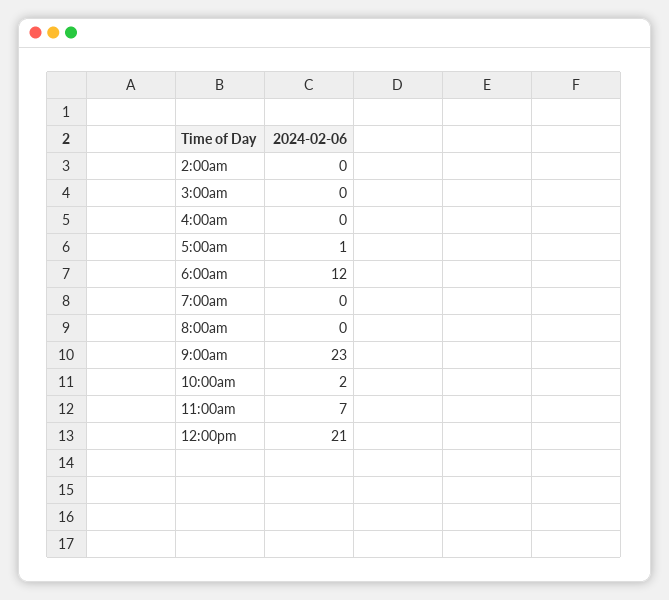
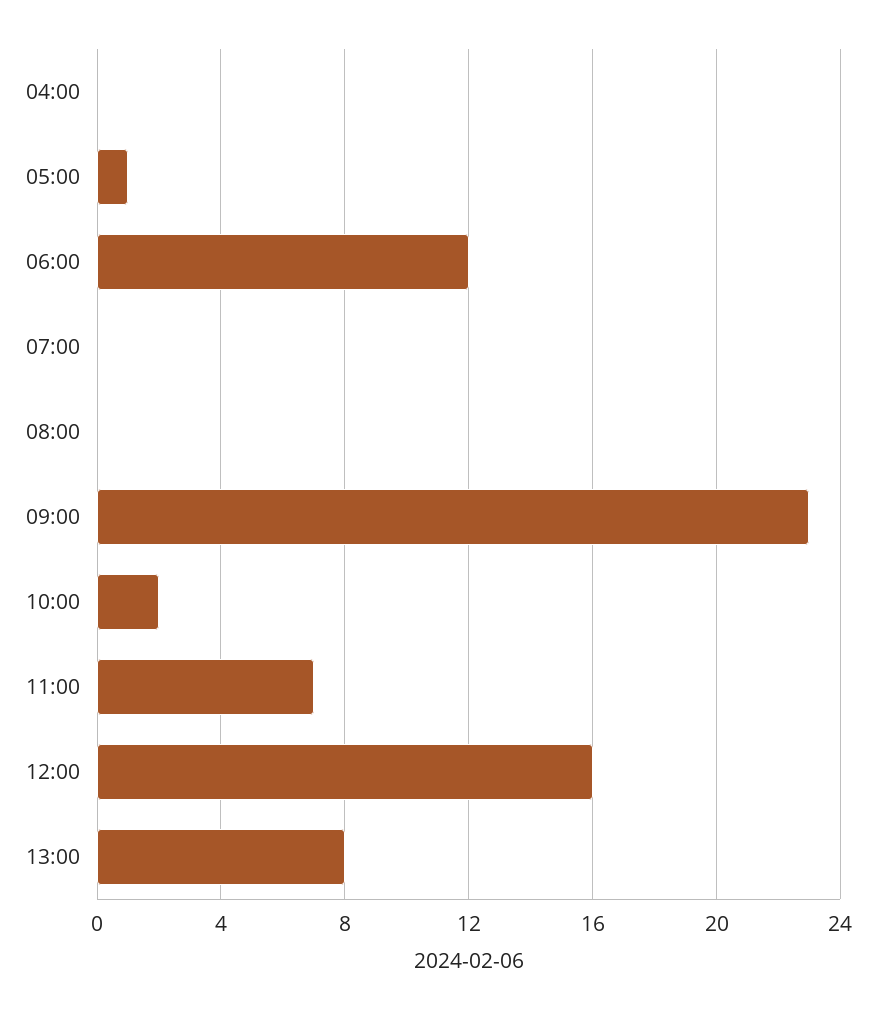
2:00am: 0 -> none
3:00am: 0 -> none
12:00pm: 21 -> 16
13:00: none -> 8

